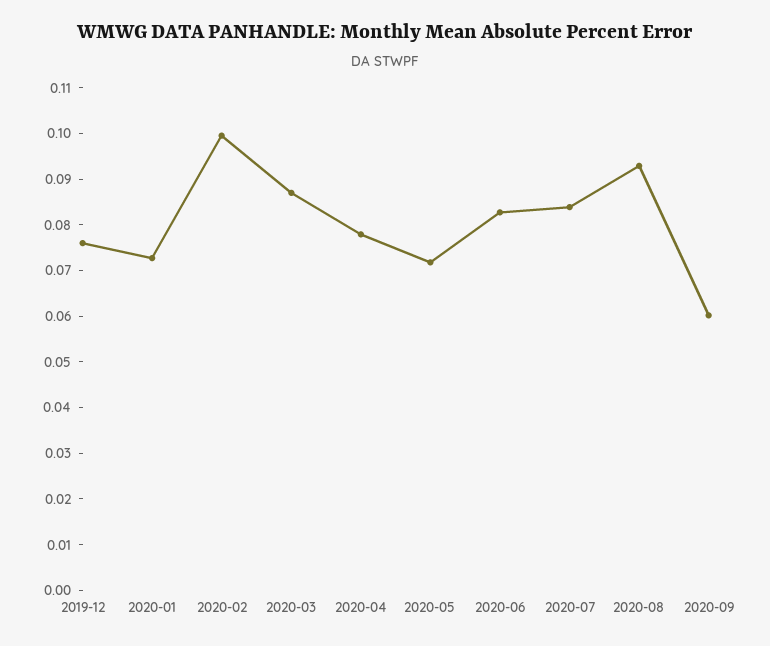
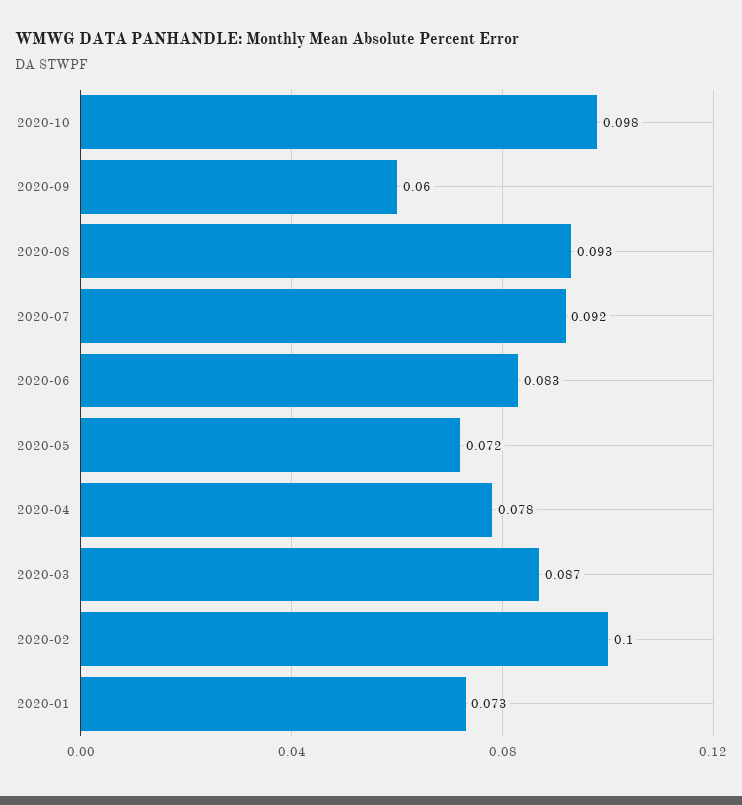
2019-12: 0.076 -> none
2020-07: 0.084 -> 0.092
2020-10: none -> 0.098

